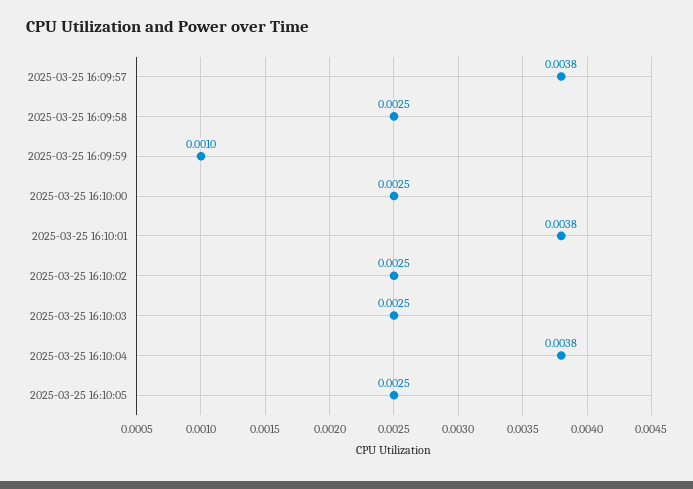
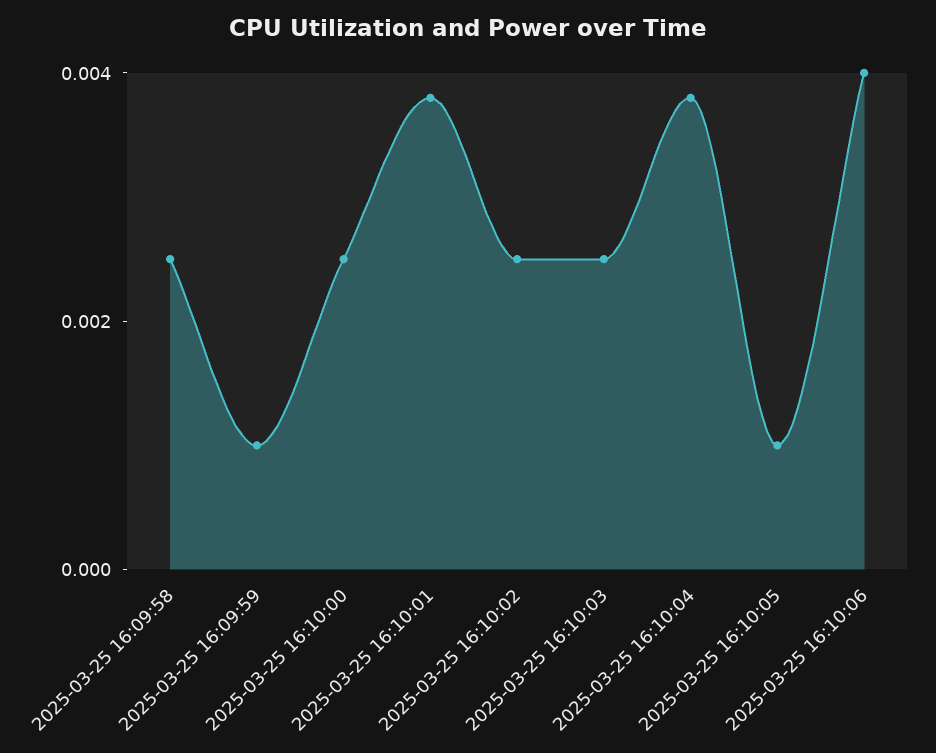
2025-03-25 16:09:57: 0.0038 -> none
2025-03-25 16:10:05: 0.0025 -> 0.001
2025-03-25 16:10:06: none -> 0.004

